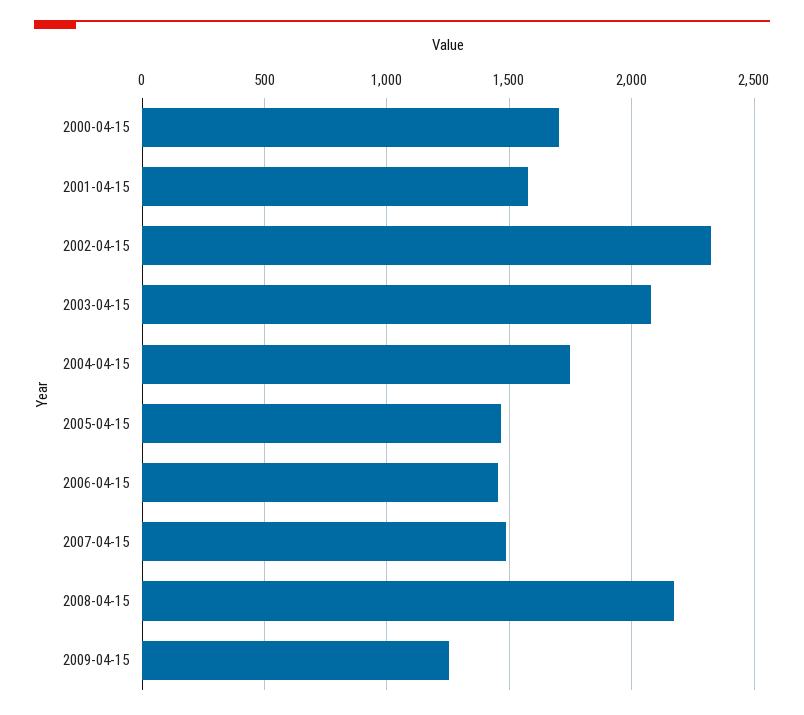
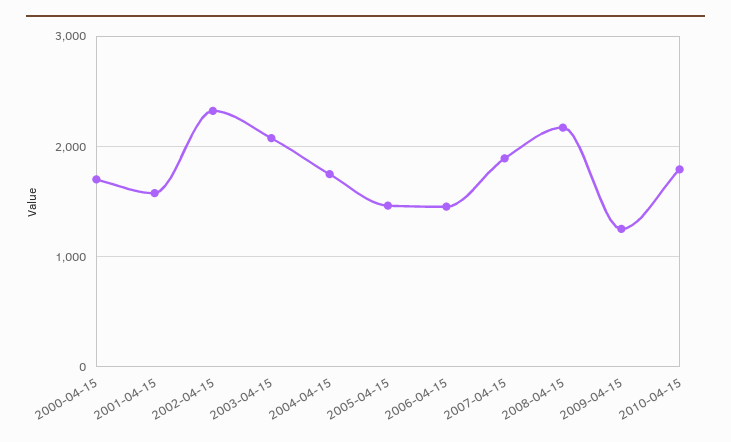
2007-04-15: 1500 -> 1900
2010-04-15: none -> 1800

